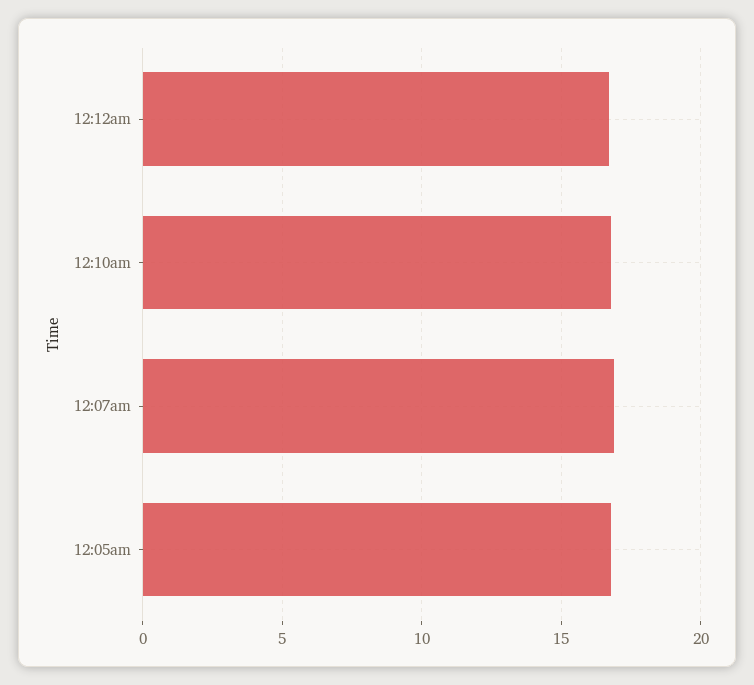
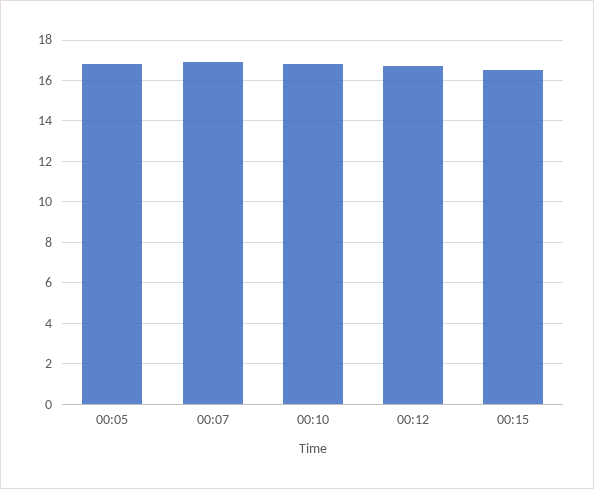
00:15: none -> 16.5

